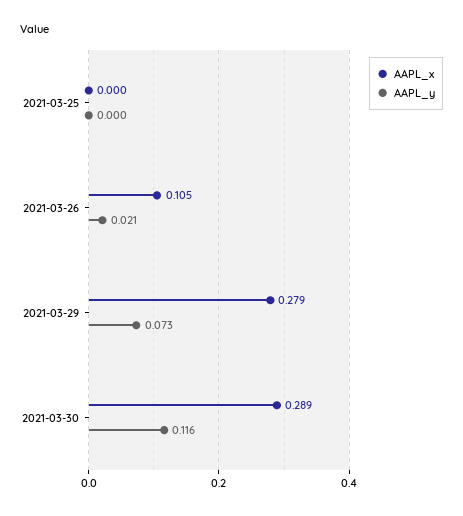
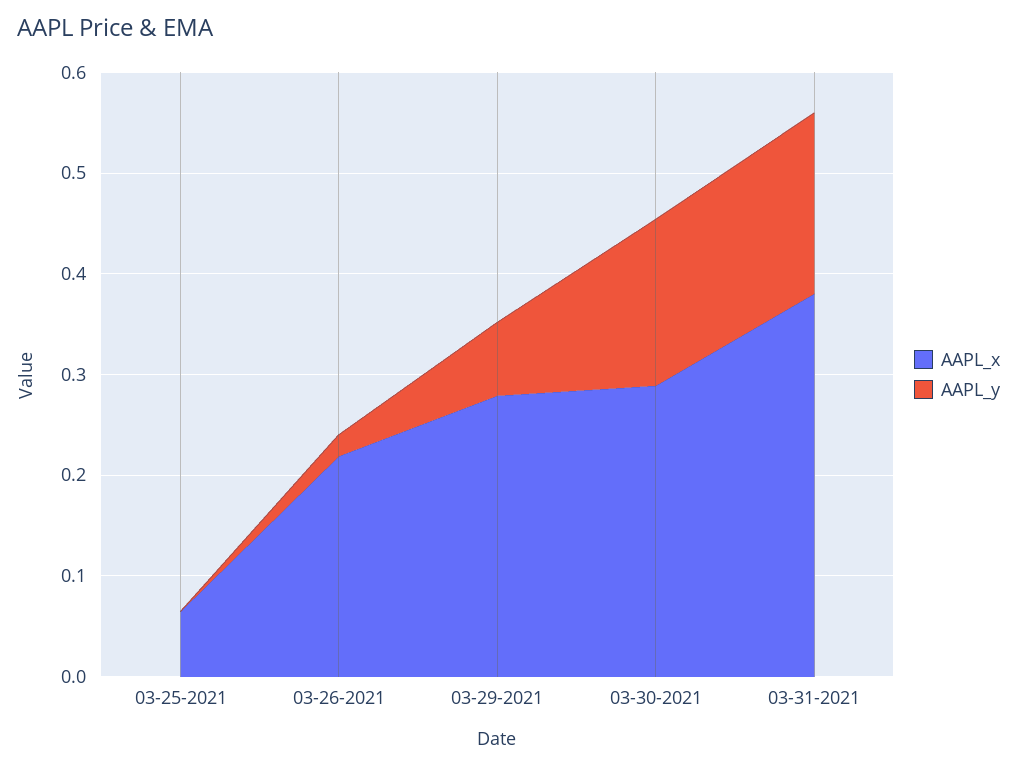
AAPL_x, 2021-03-25: 0 -> 0.06
AAPL_x, 2021-03-26: 0.105 -> 0.22
AAPL_y, 2021-03-30: 0.116 -> 0.16
AAPL_x, 03-31-2021: none -> 0.38
AAPL_y, 03-31-2021: none -> 0.18

